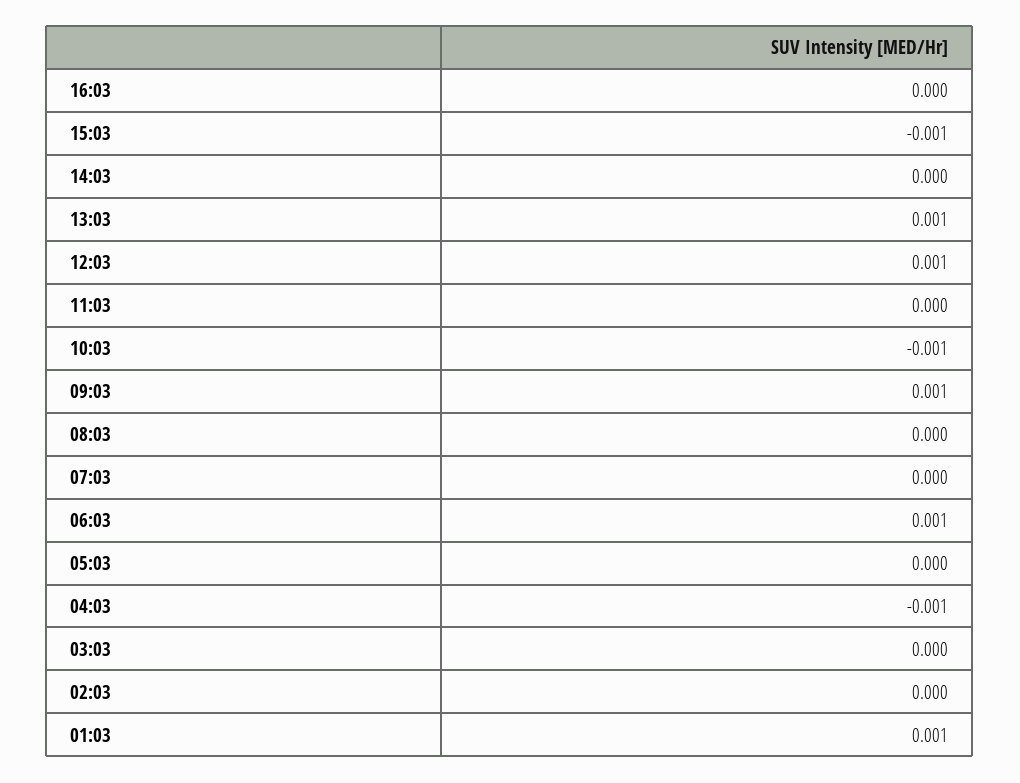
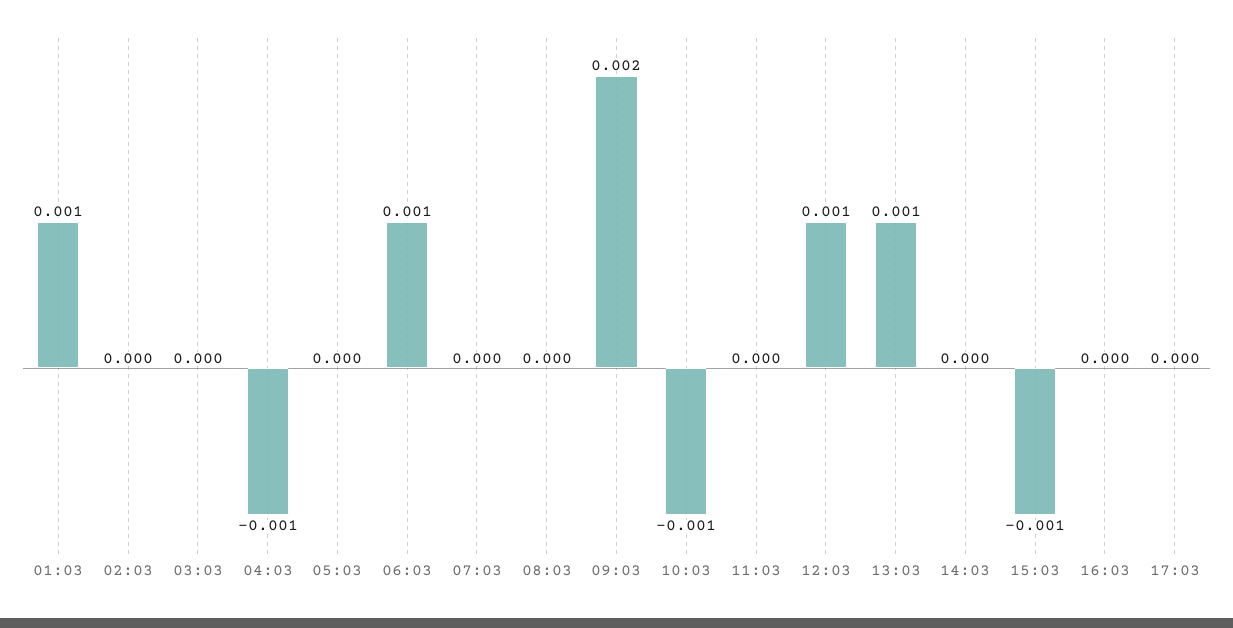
09:03: 0.001 -> 0.002
17:03: none -> 0

